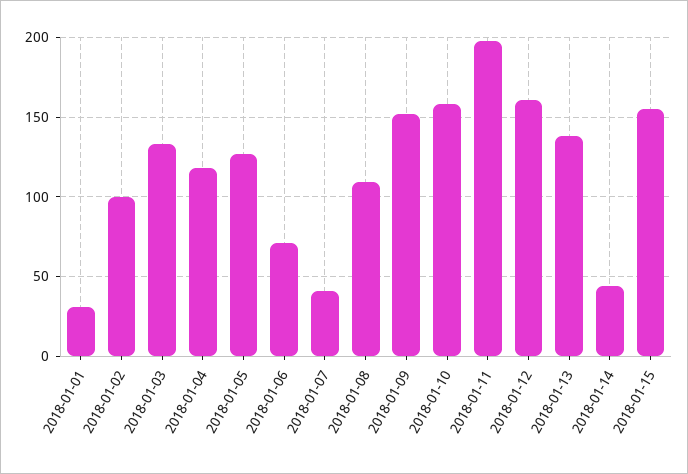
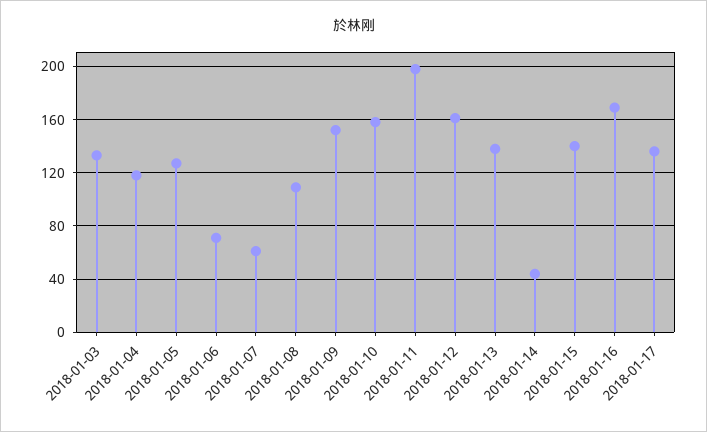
2018-01-01: 30 -> none
2018-01-02: 100 -> none
2018-01-07: 40 -> 60
2018-01-15: 155 -> 140
2018-01-16: none -> 170
2018-01-17: none -> 135

